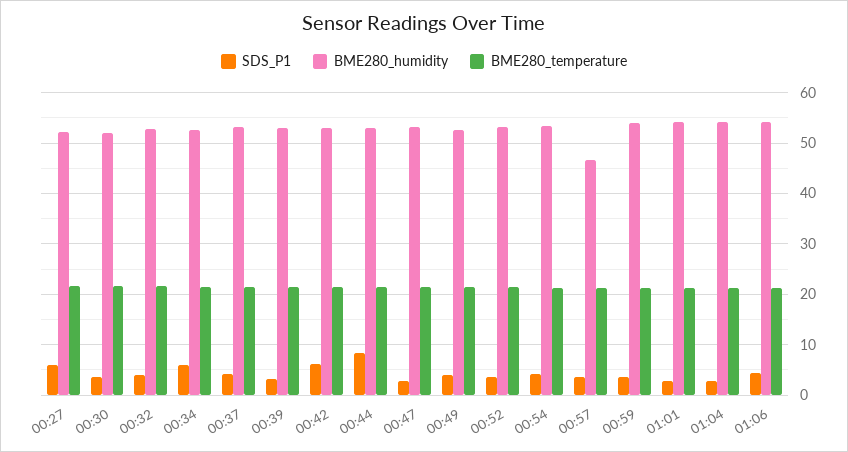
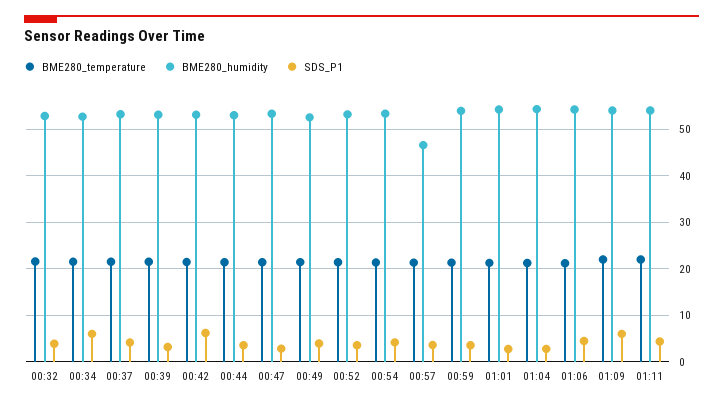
SDS_P1, 00:27: 6 -> none
BME280_humidity, 00:27: 52 -> none
BME280_temperature, 00:27: 22 -> none
SDS_P1, 00:30: 4 -> none
BME280_humidity, 00:30: 52 -> none
BME280_temperature, 00:30: 22 -> none
SDS_P1, 00:44: 8 -> 4
BME280_temperature, 01:09: none -> 22
BME280_humidity, 01:09: none -> 54
SDS_P1, 01:09: none -> 6
BME280_temperature, 01:11: none -> 22
BME280_humidity, 01:11: none -> 54
SDS_P1, 01:11: none -> 4

